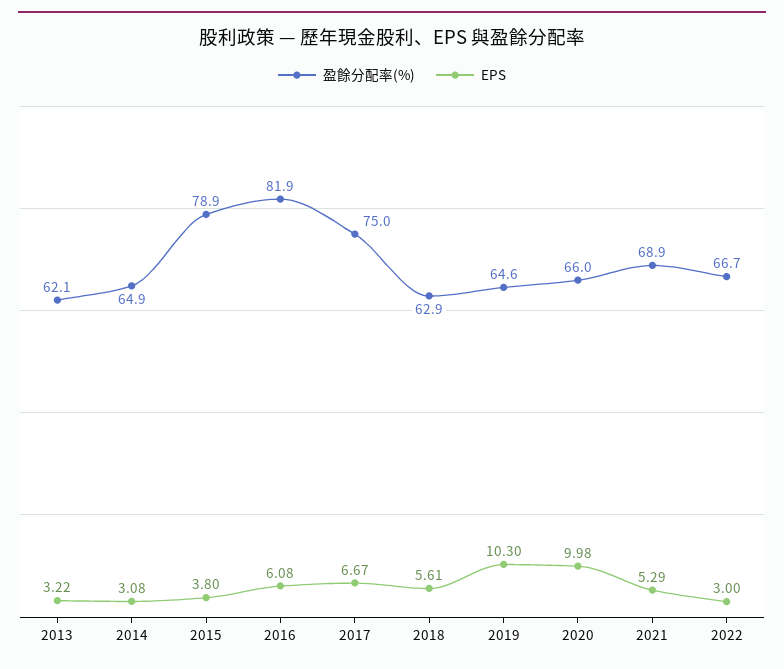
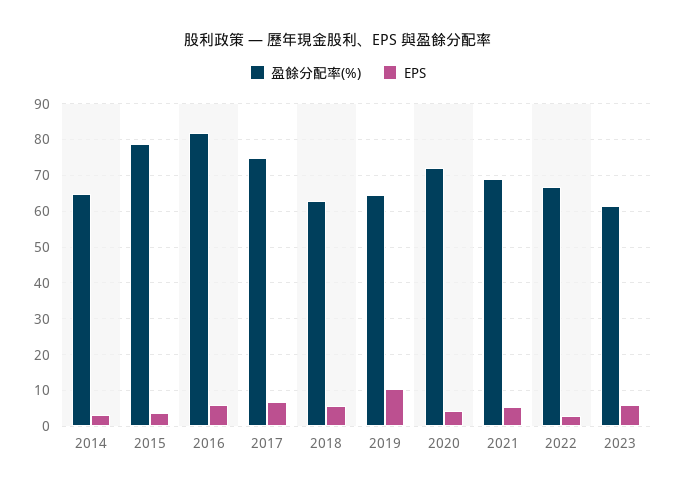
盈餘分配率(%), 2013: 62.1 -> none
EPS, 2013: 3.22 -> none
盈餘分配率(%), 2020: 66 -> 72
EPS, 2020: 9.98 -> 4
盈餘分配率(%), 2023: none -> 62
EPS, 2023: none -> 6

